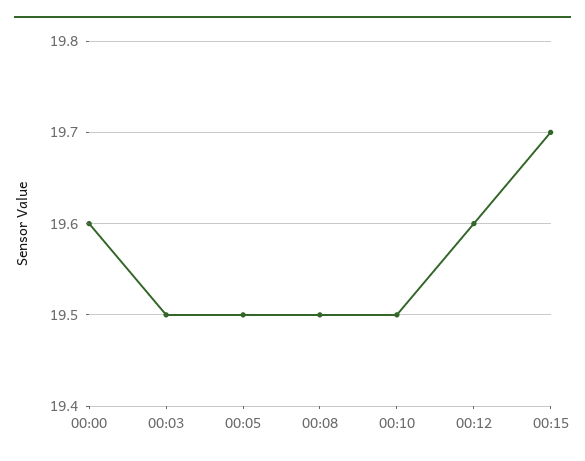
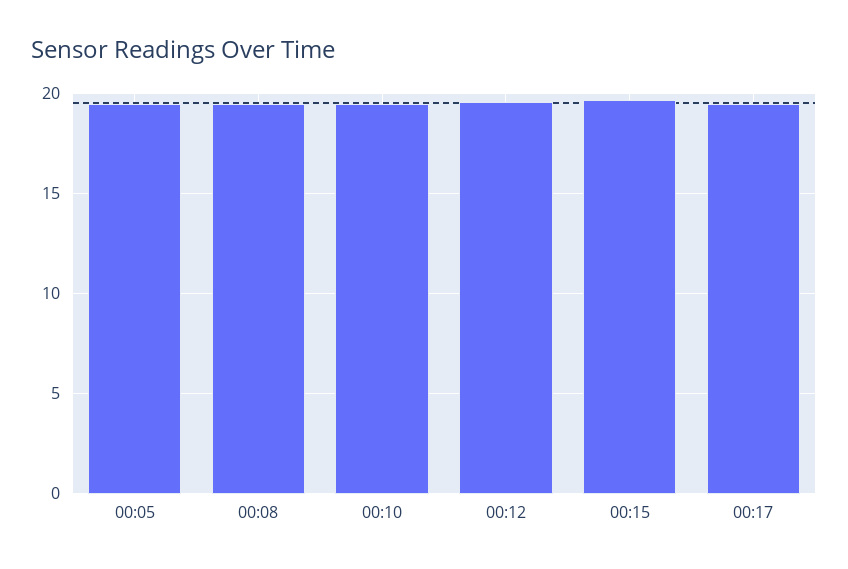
00:00: 19.6 -> none
00:03: 19.5 -> none
00:17: none -> 19.5

